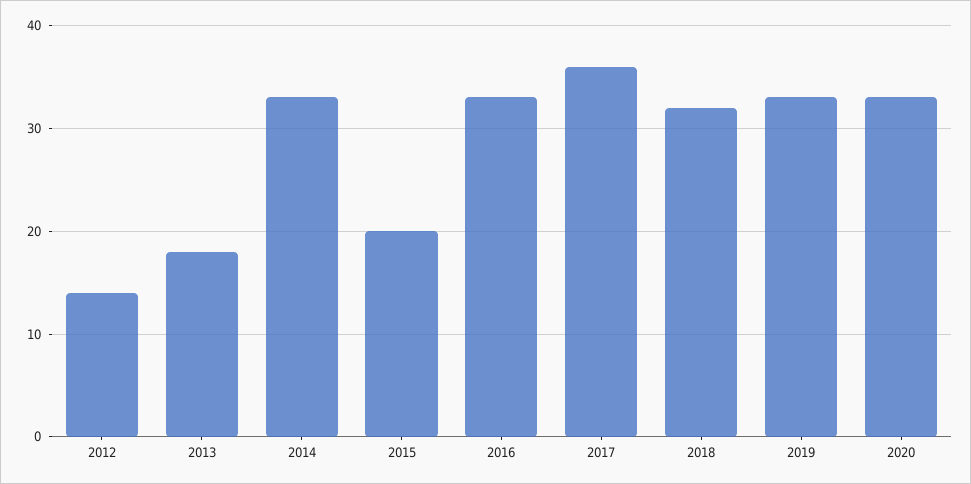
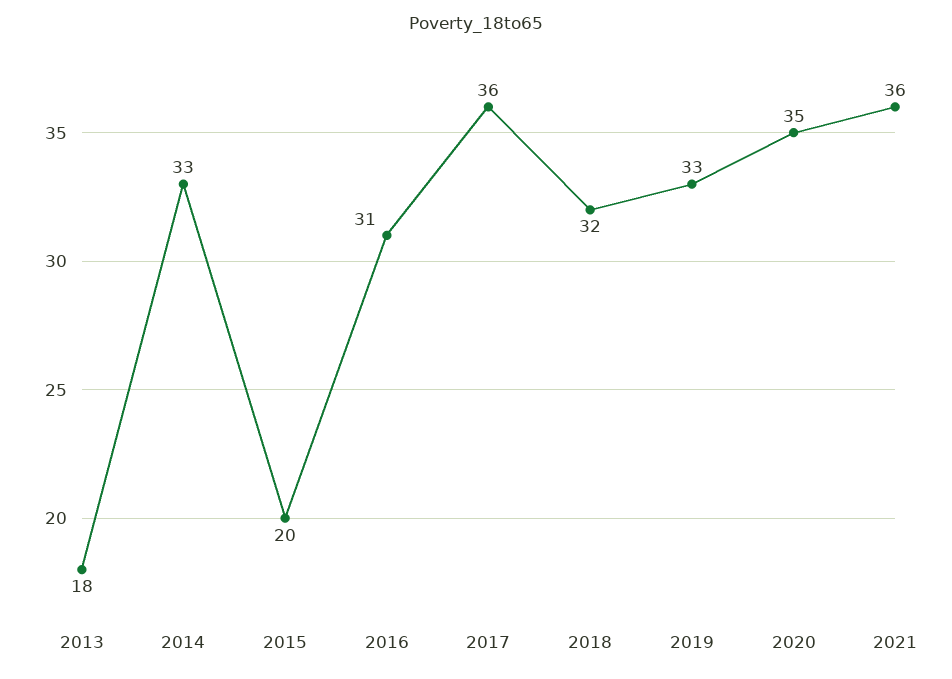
2012: 14 -> none
2016: 33 -> 31
2020: 33 -> 35
2021: none -> 36

